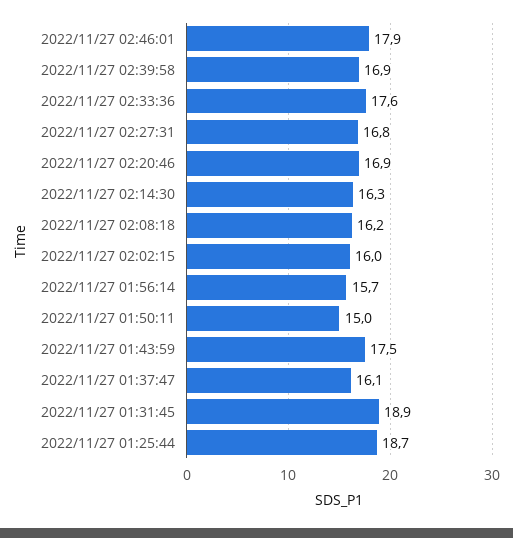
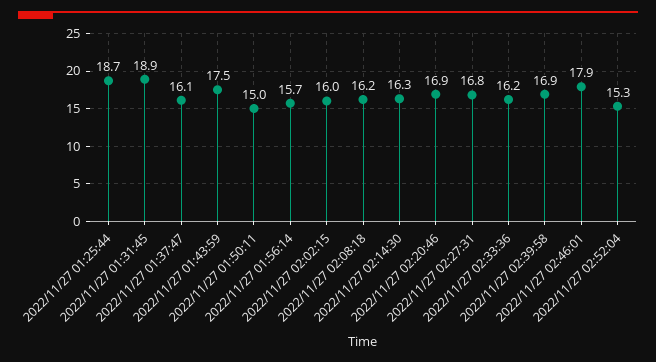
2022/11/27 02:33:36: 17.6 -> 16.2
2022/11/27 02:52:04: none -> 15.3

